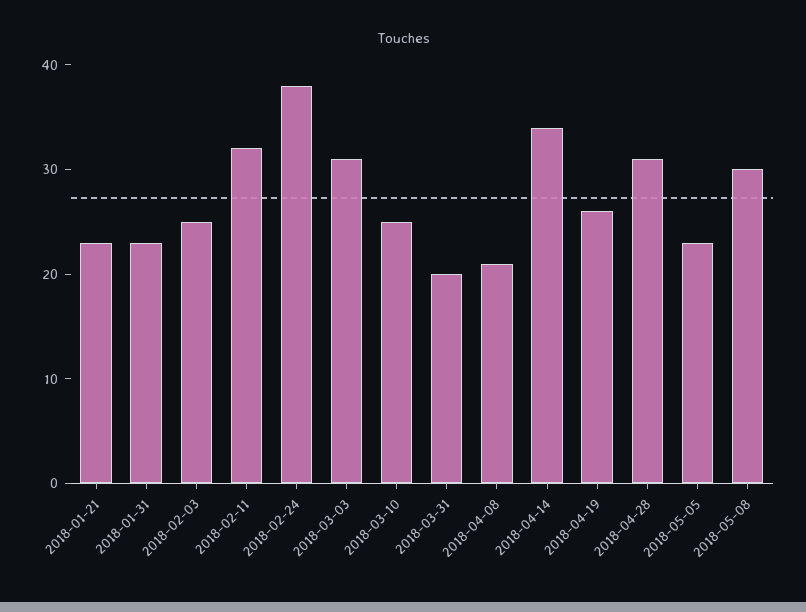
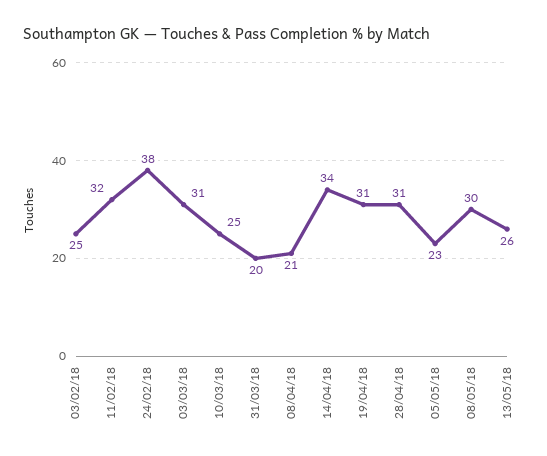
2018-01-21: 23 -> none
2018-01-31: 23 -> none
2018-04-19: 26 -> 31
13/05/18: none -> 26

